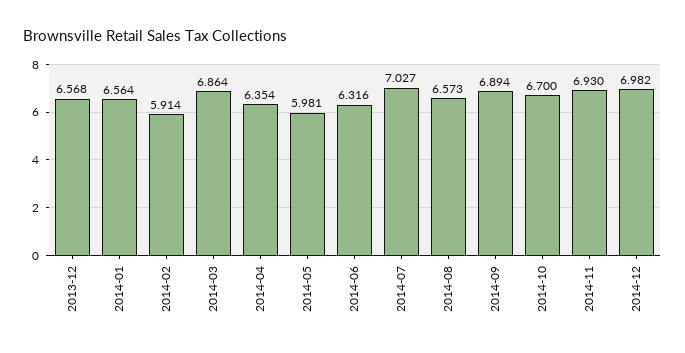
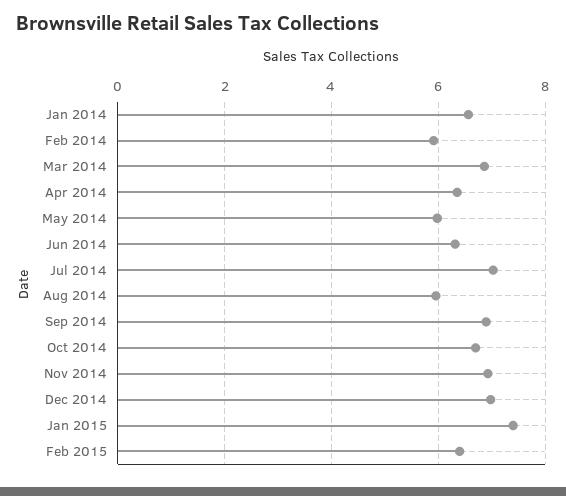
2013-12: 6.568 -> none
2014-08: 6.573 -> 6
Jan 2015: none -> 7.4
Feb 2015: none -> 6.4

